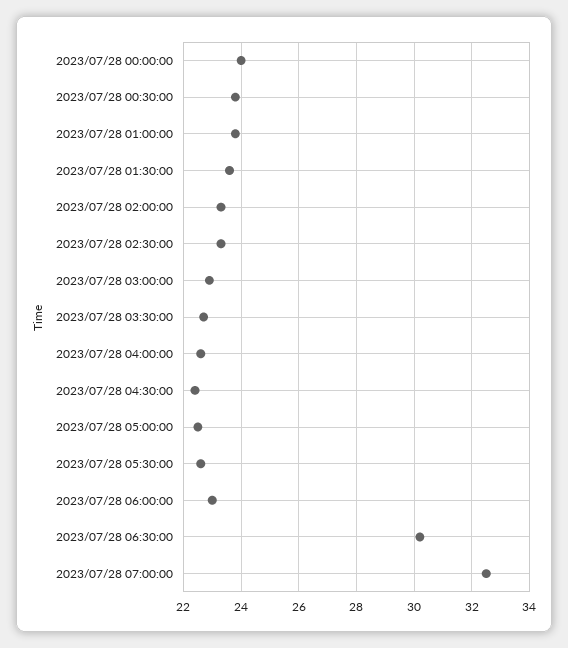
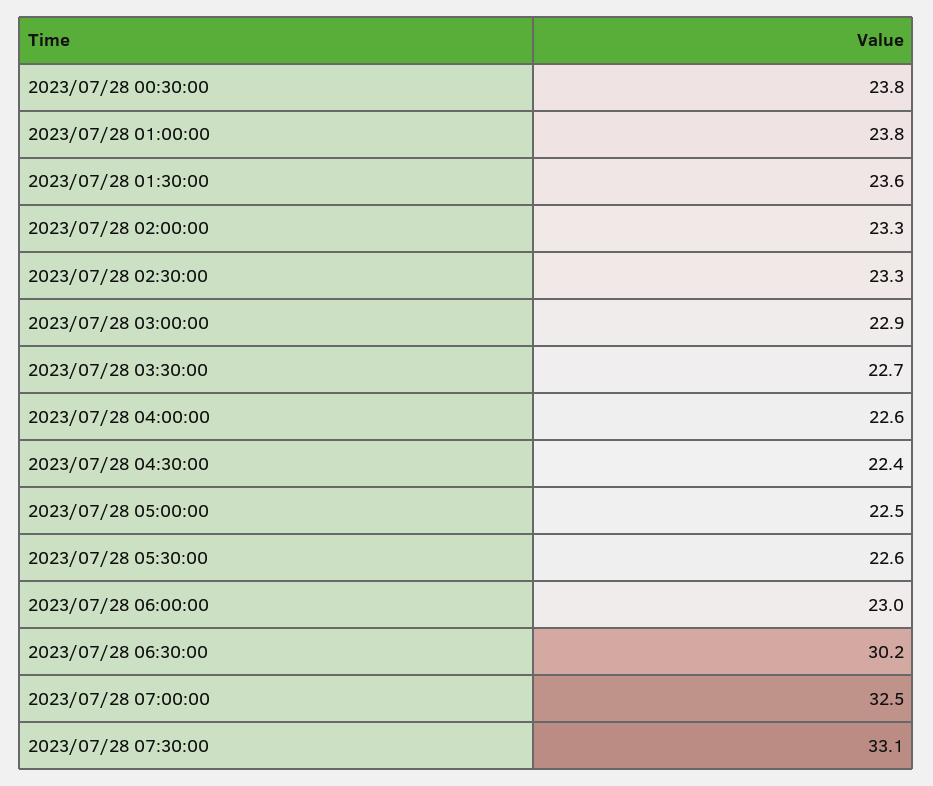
2023/07/28 00:00:00: 24 -> none
2023/07/28 07:30:00: none -> 33.1

